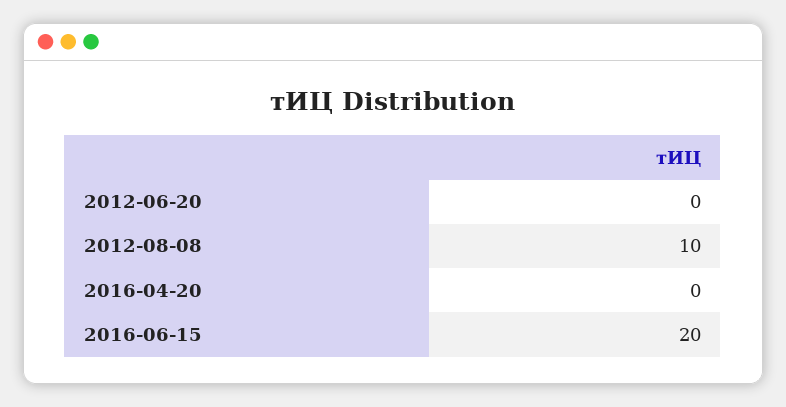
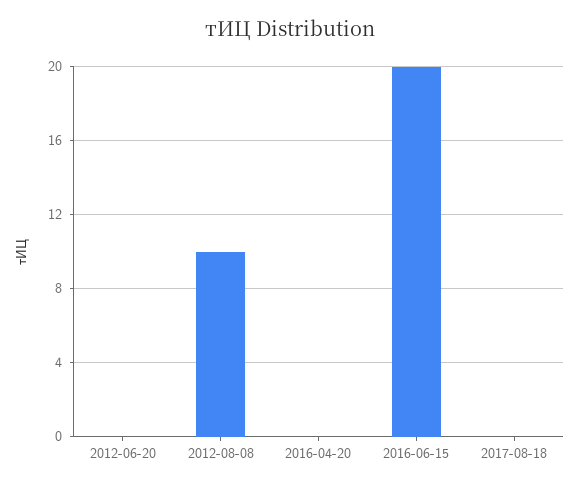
2017-08-18: none -> 0

